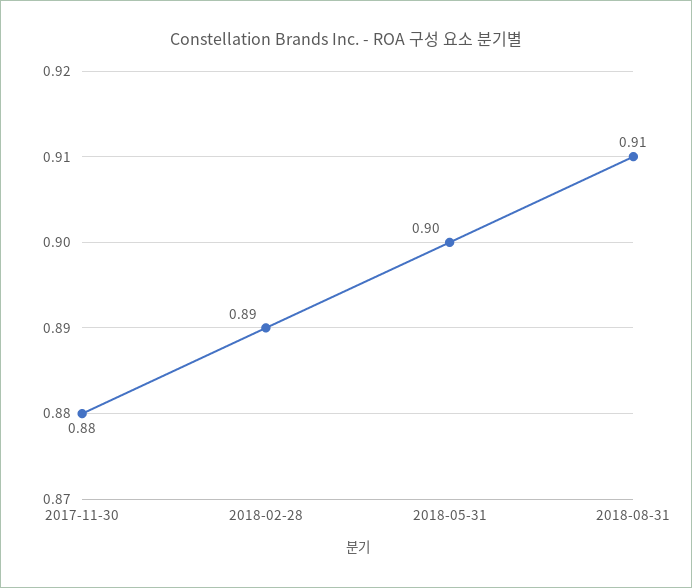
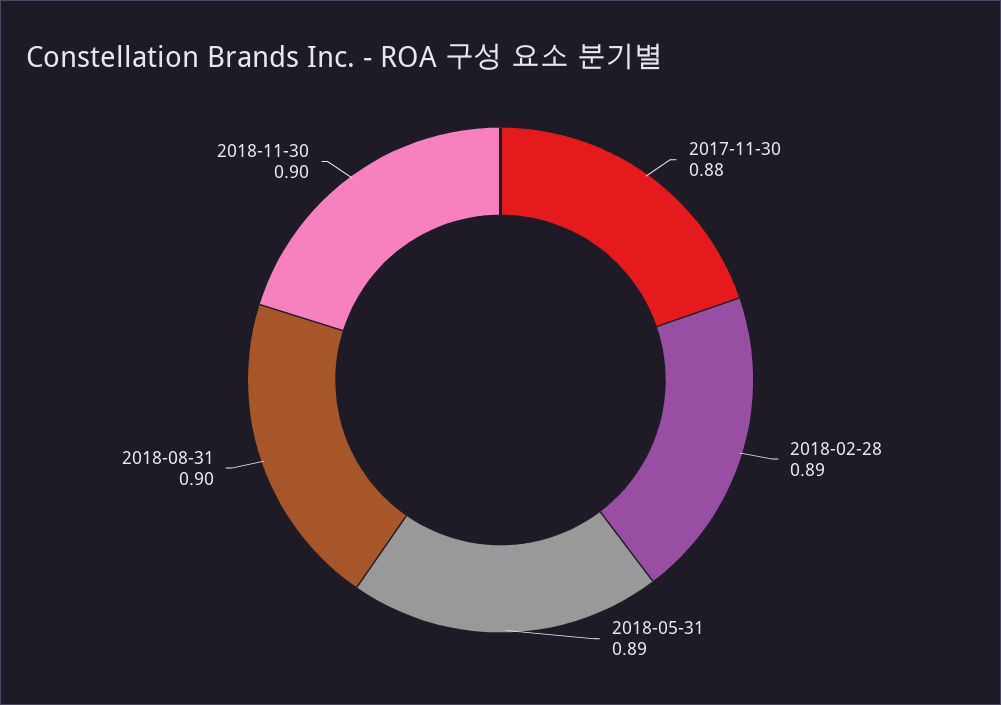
2018-05-31: 0.9 -> 0.89
2018-08-31: 0.91 -> 0.9
2018-11-30: none -> 0.9

